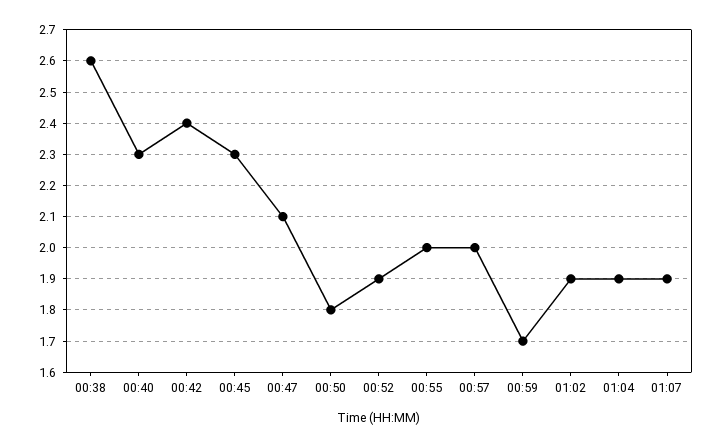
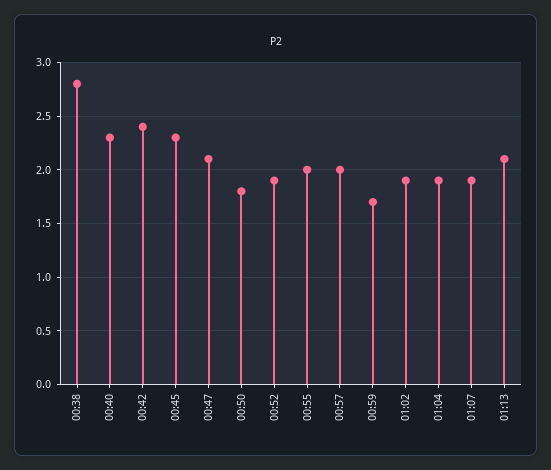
00:38: 2.6 -> 2.8
01:13: none -> 2.1

